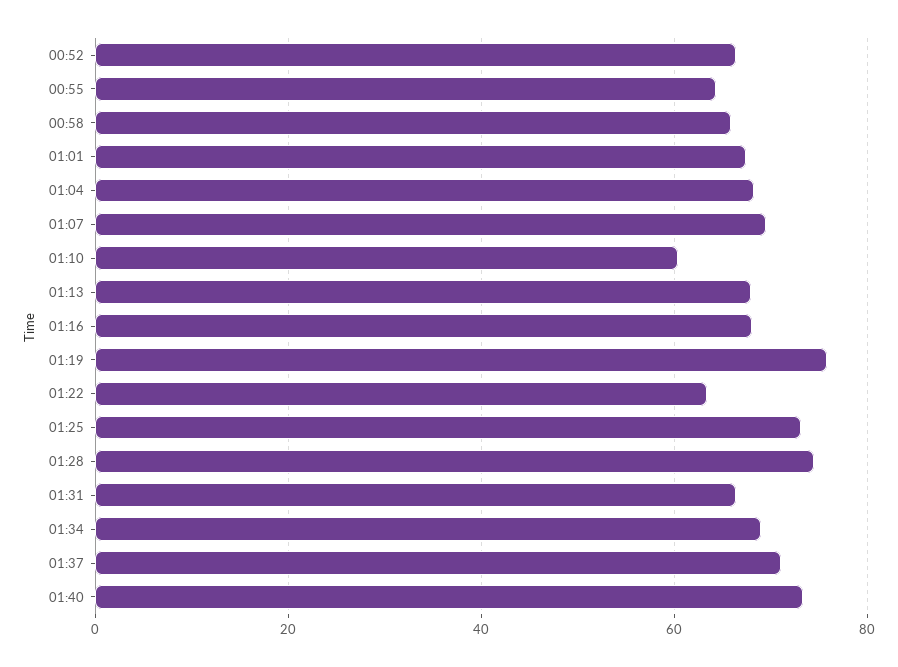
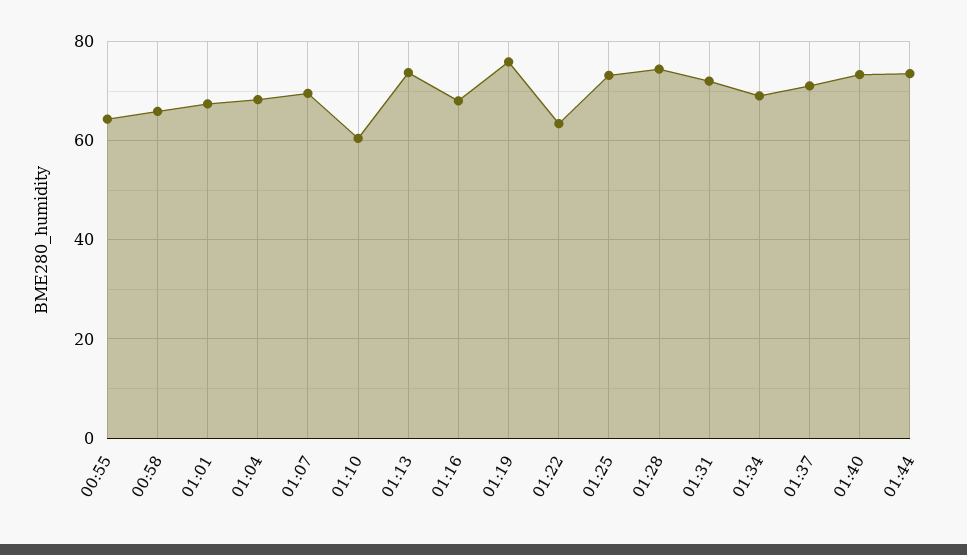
00:52: 66 -> none
01:13: 68 -> 74
01:31: 66 -> 72
01:44: none -> 74

